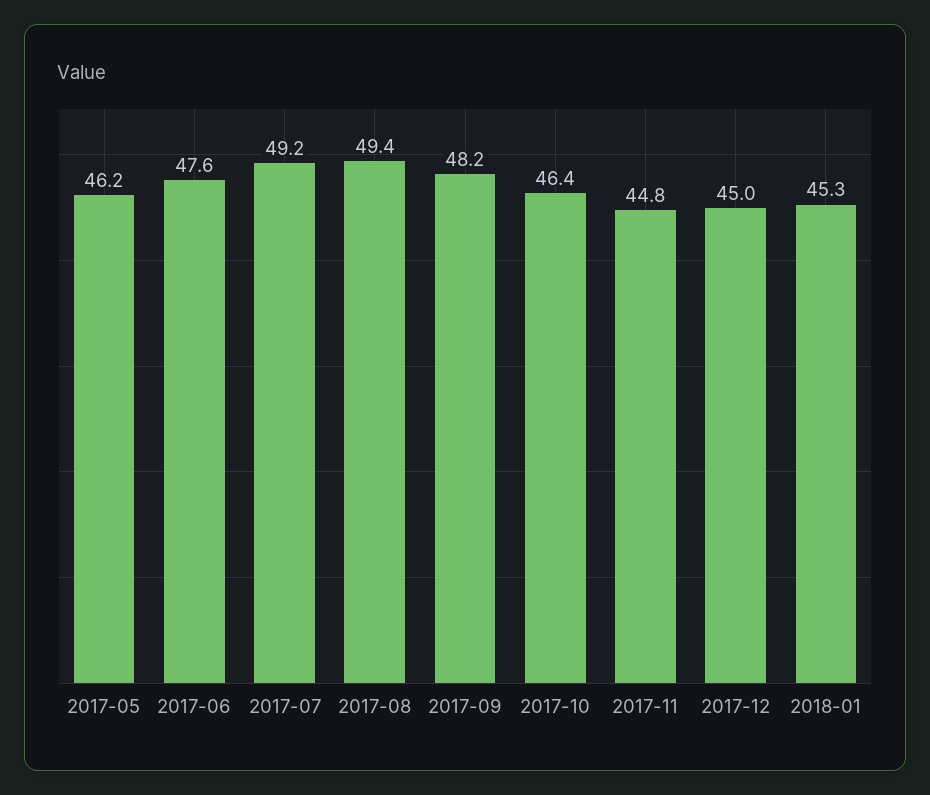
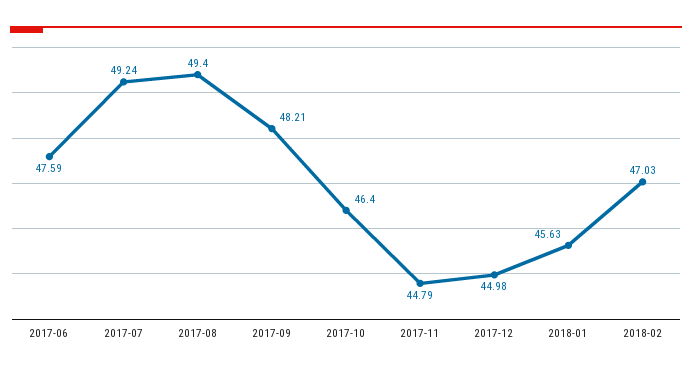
2017-05: 46.2 -> none
2018-01: 45.3 -> 45.63
2018-02: none -> 47.03

